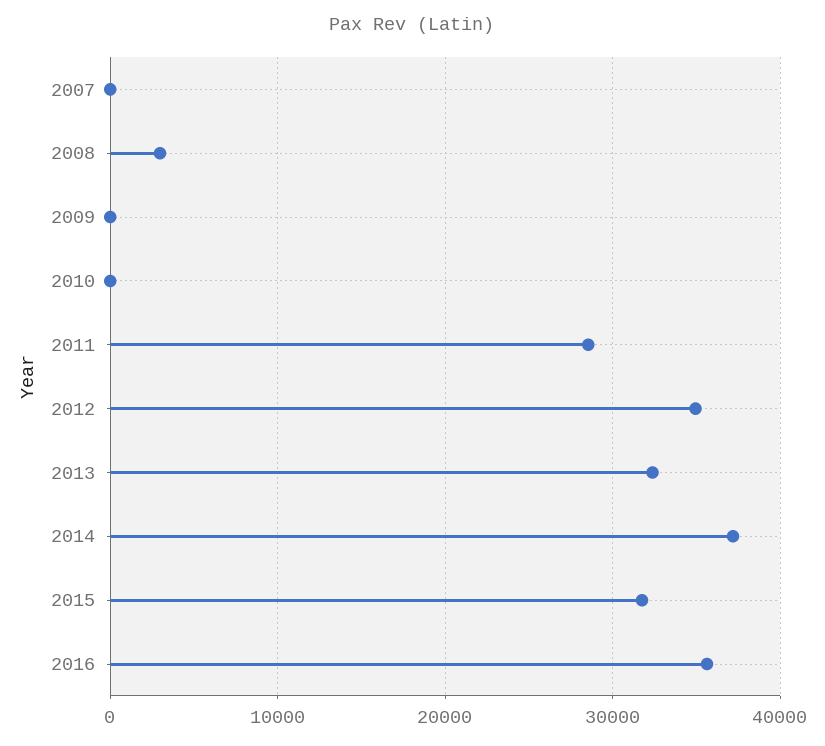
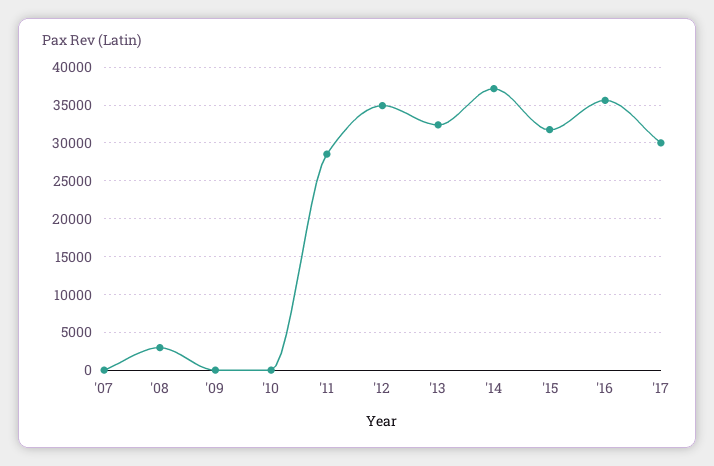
'17: none -> 30000

